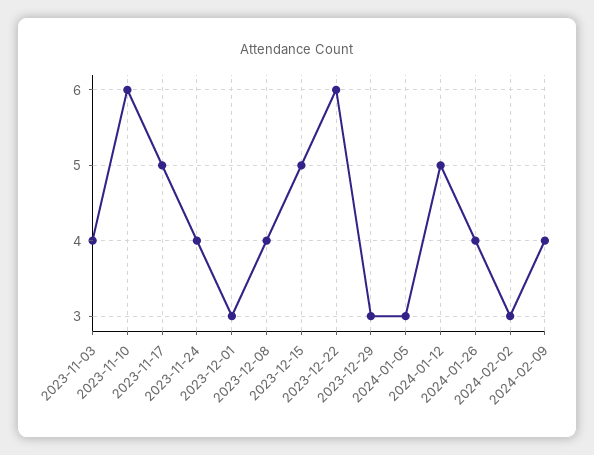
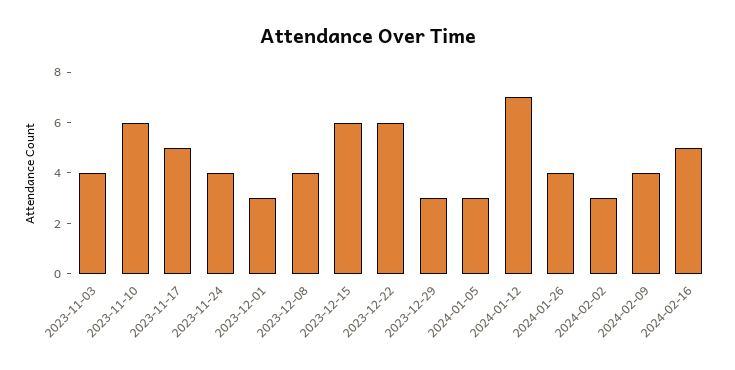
2023-12-15: 5 -> 6
2024-01-12: 5 -> 7
2024-02-16: none -> 5

